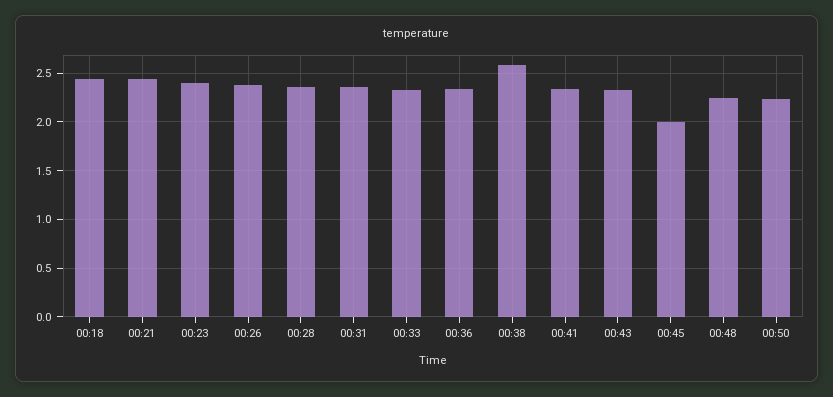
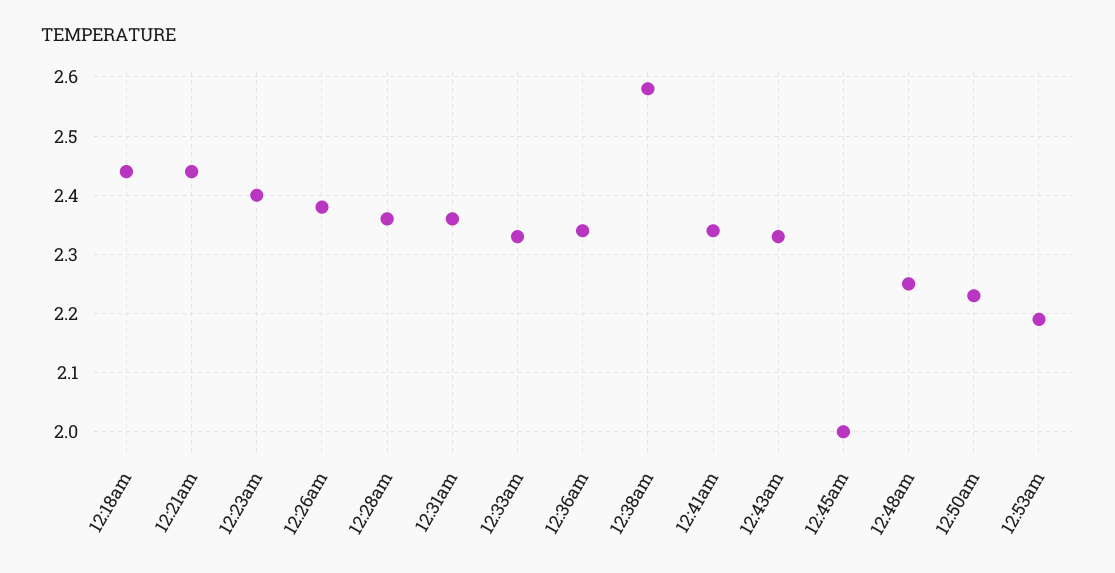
12:53am: none -> 2.2

